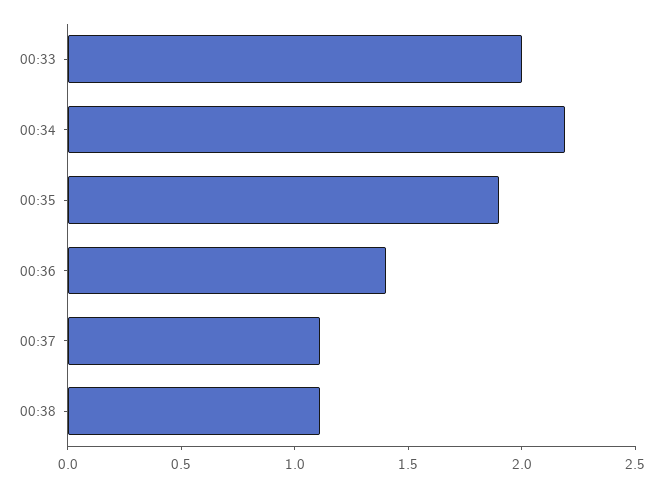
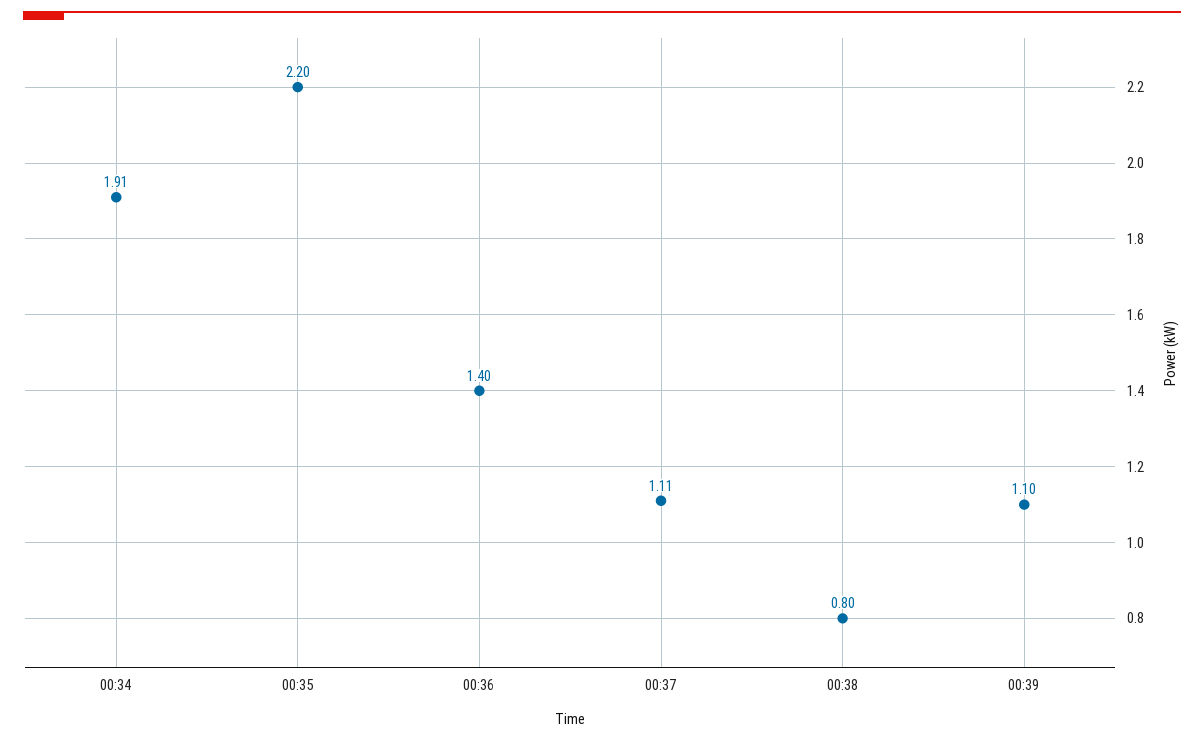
00:33: 2 -> none
00:34: 2.2 -> 1.91
00:35: 1.9 -> 2.2
00:38: 1.1 -> 0.8
00:39: none -> 1.1

